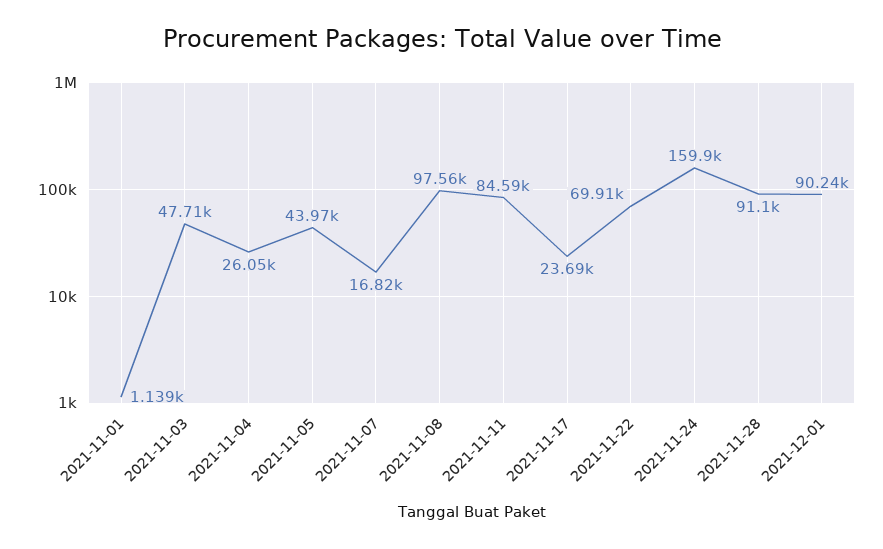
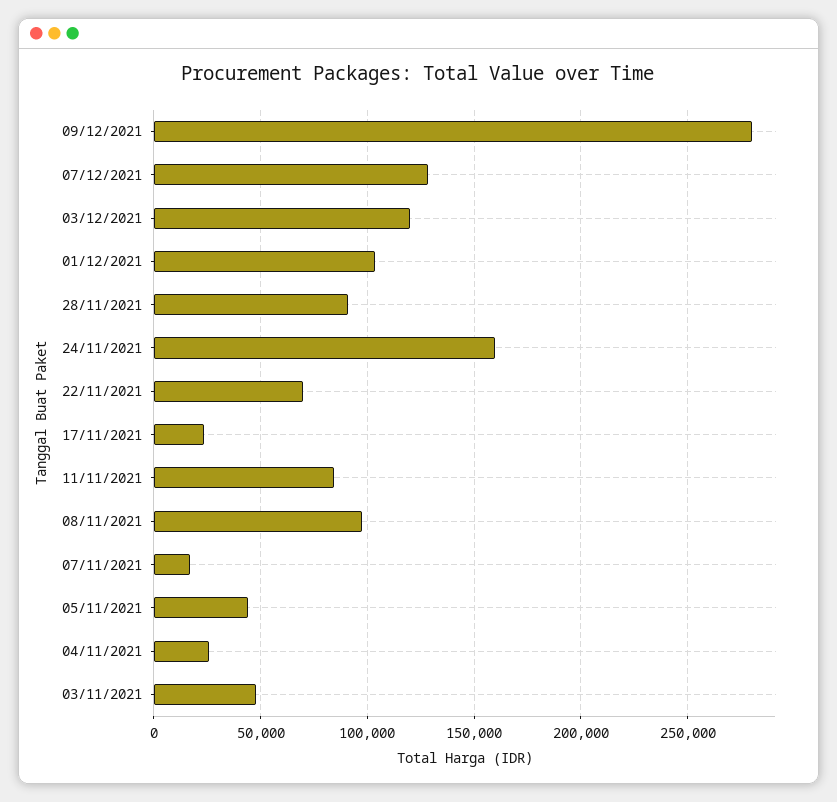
2021-11-01: 1139 -> none
2021-12-01: 90240 -> 105000
09/12/2021: none -> 280000
07/12/2021: none -> 130000
03/12/2021: none -> 120000

